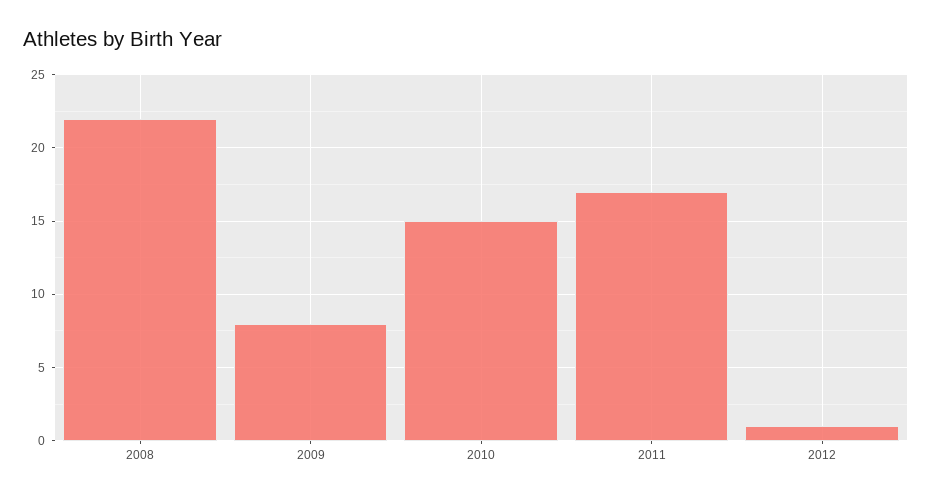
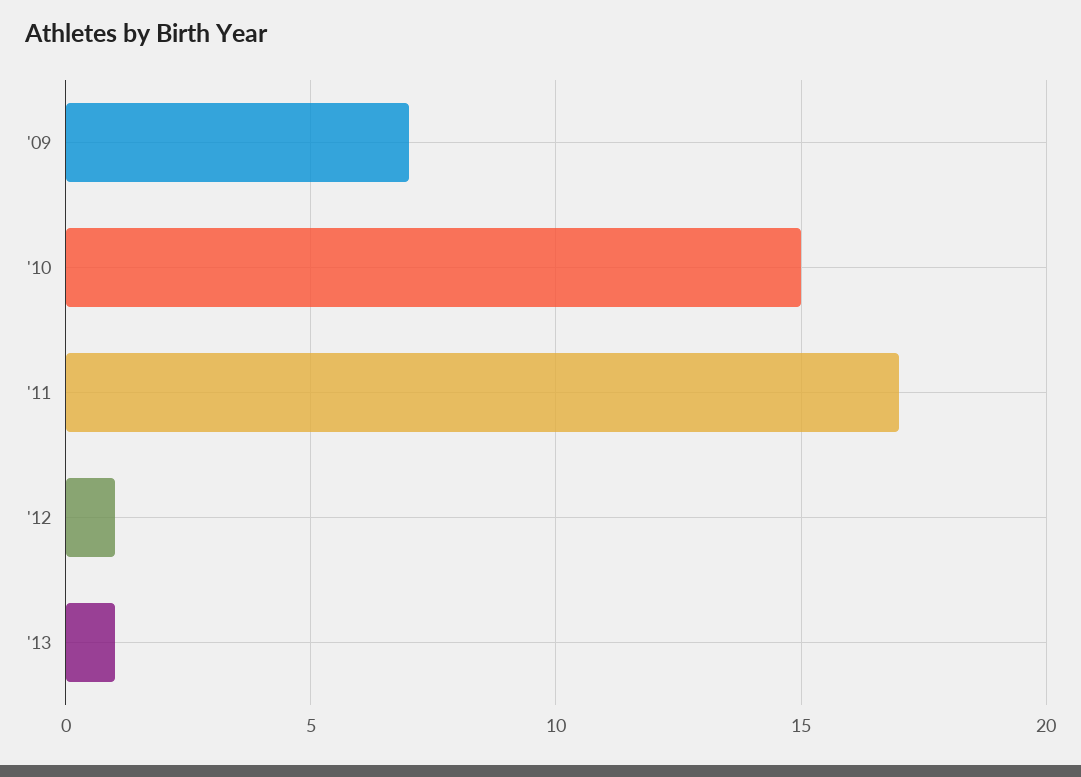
2008: 22 -> none
2009: 8 -> 7
'13: none -> 1

